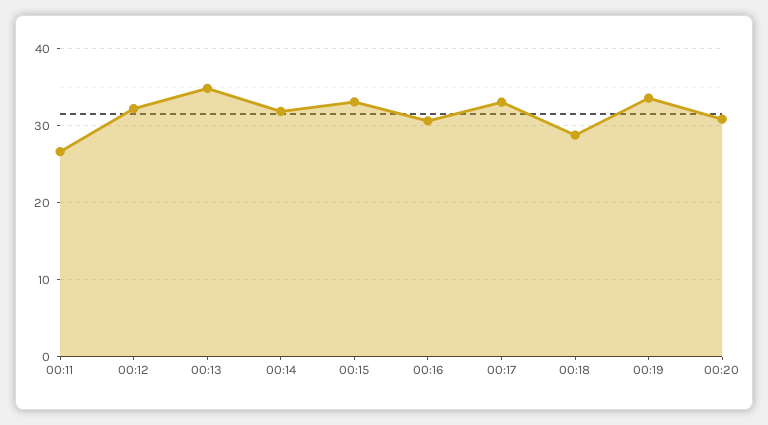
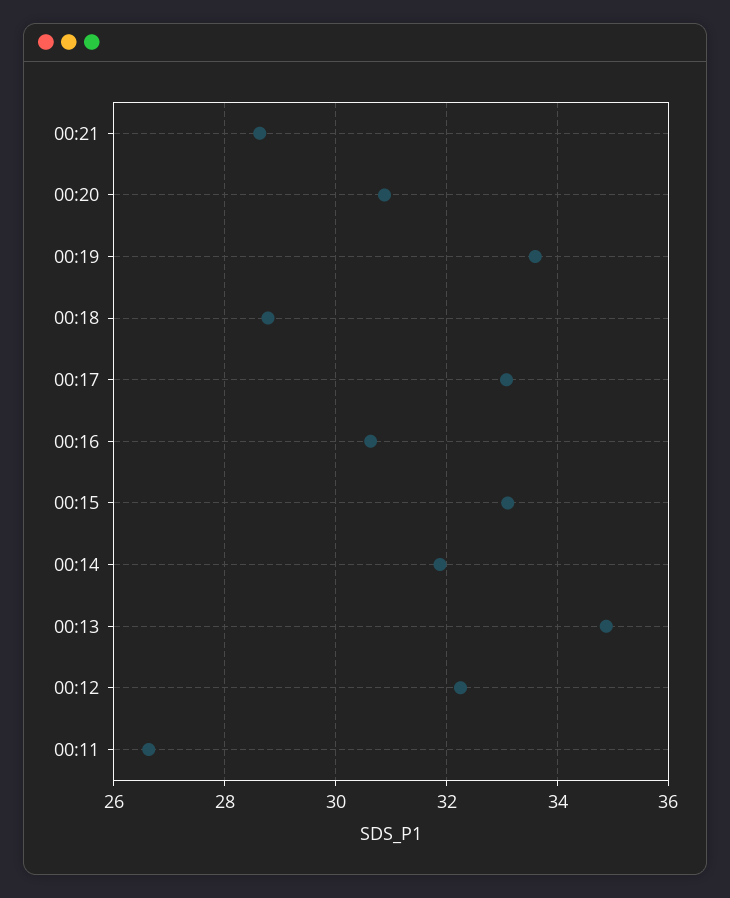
00:21: none -> 28.6

